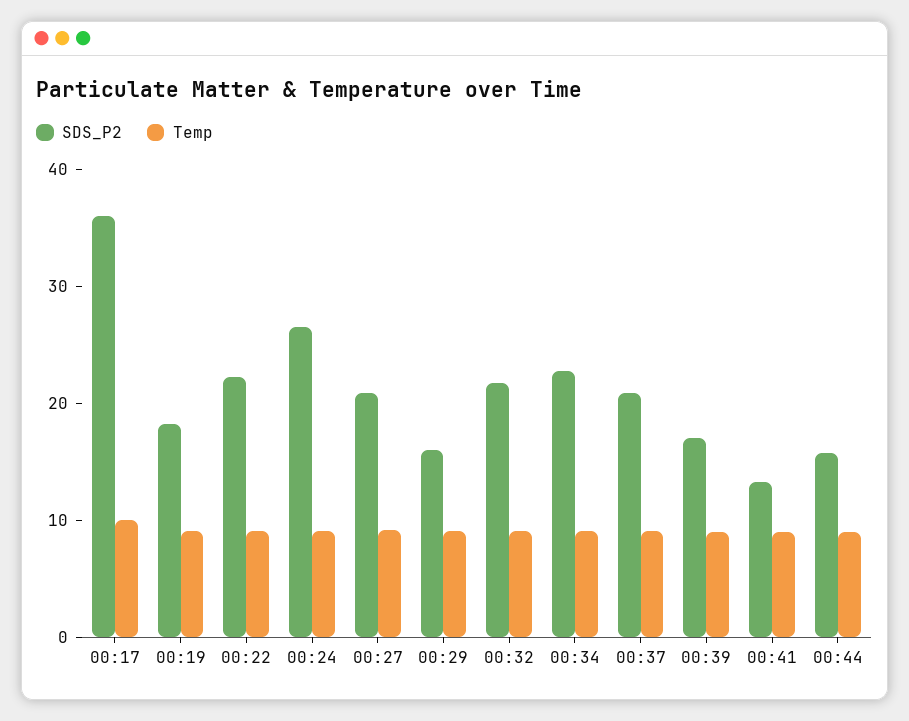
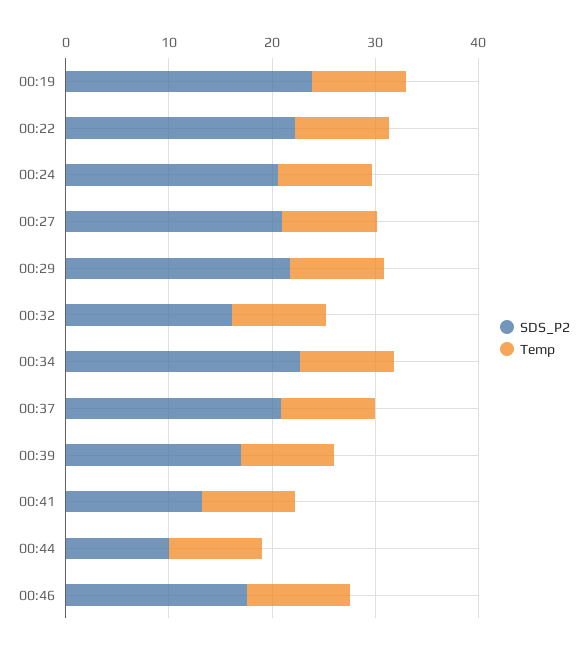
SDS_P2, 00:17: 36 -> none
Temp, 00:17: 10 -> none
SDS_P2, 00:19: 18 -> 24
SDS_P2, 00:24: 26 -> 20
SDS_P2, 00:29: 16 -> 22
SDS_P2, 00:32: 22 -> 16
SDS_P2, 00:44: 16 -> 10
SDS_P2, 00:46: none -> 18
Temp, 00:46: none -> 10

